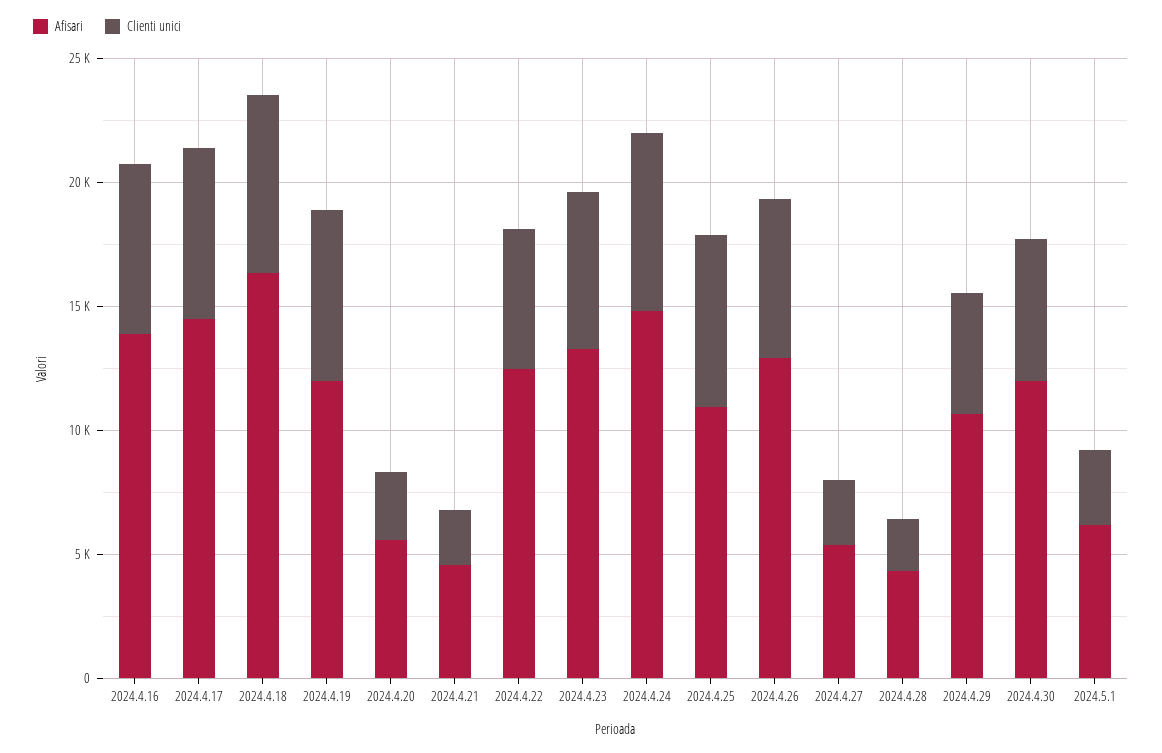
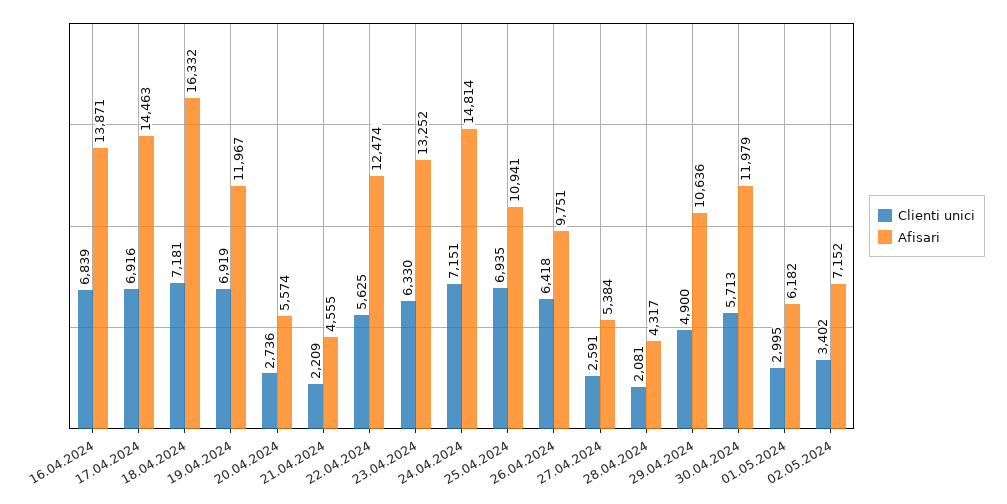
Afisari, 2024.4.26: 13000 -> 9751
Clienti unici, 02.05.2024: none -> 3402
Afisari, 02.05.2024: none -> 7152

